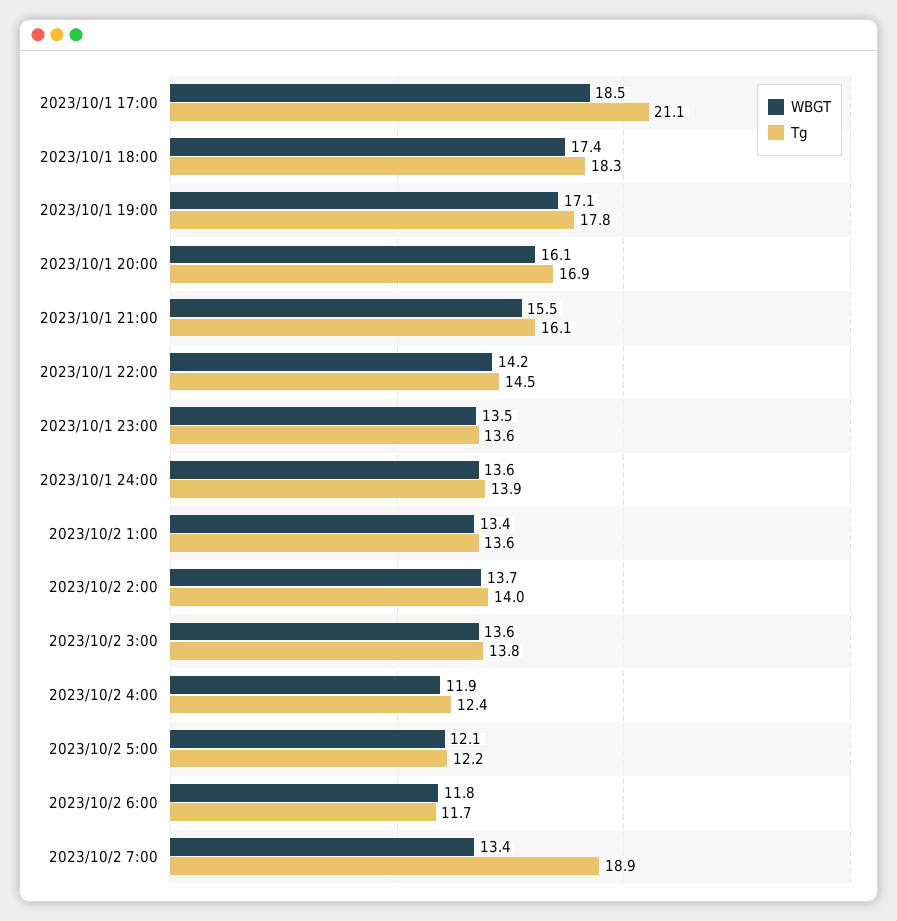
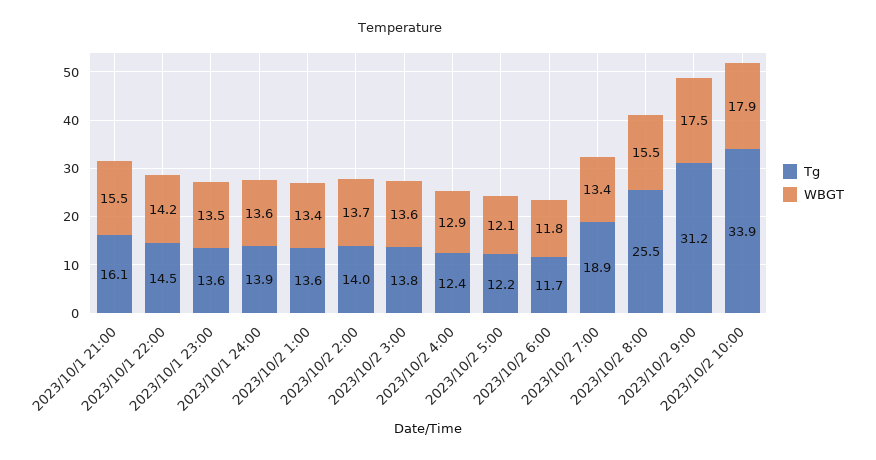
WBGT, 2023/10/1 17:00: 18.5 -> none
Tg, 2023/10/1 17:00: 21.1 -> none
WBGT, 2023/10/1 18:00: 17.4 -> none
Tg, 2023/10/1 18:00: 18.3 -> none
WBGT, 2023/10/1 19:00: 17.1 -> none
Tg, 2023/10/1 19:00: 17.8 -> none
WBGT, 2023/10/1 20:00: 16.1 -> none
Tg, 2023/10/1 20:00: 16.9 -> none
WBGT, 2023/10/2 4:00: 11.9 -> 12.9
Tg, 2023/10/2 8:00: none -> 25.5
WBGT, 2023/10/2 8:00: none -> 15.5
Tg, 2023/10/2 9:00: none -> 31.2
WBGT, 2023/10/2 9:00: none -> 17.5
Tg, 2023/10/2 10:00: none -> 33.9
WBGT, 2023/10/2 10:00: none -> 17.9

